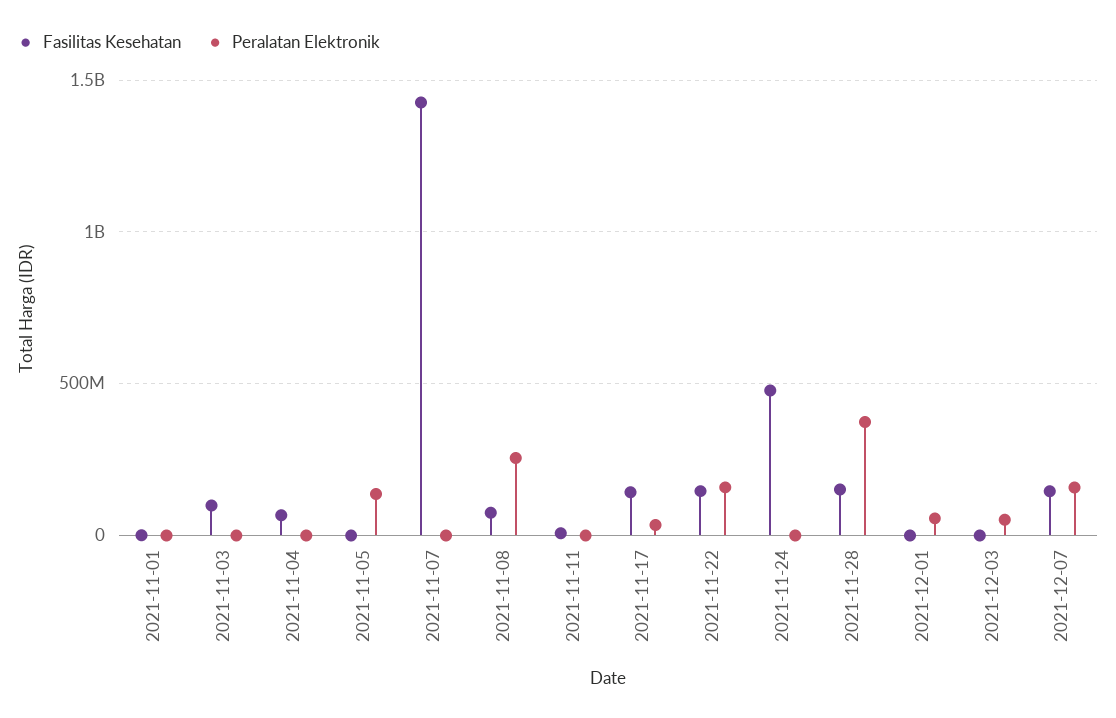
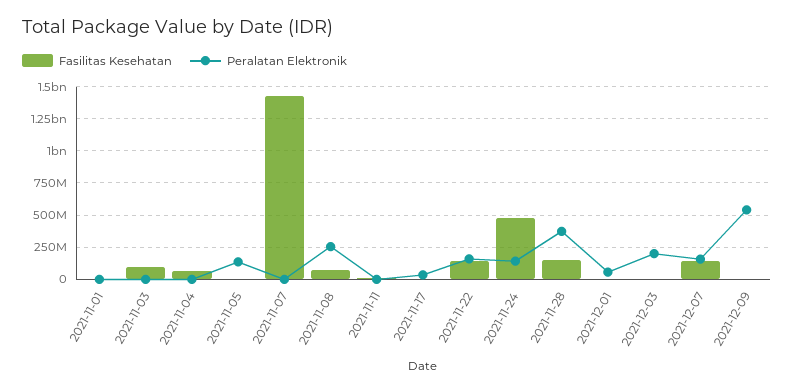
Fasilitas Kesehatan, 2021-11-17: 150000000 -> 0
Peralatan Elektronik, 2021-11-24: 0 -> 150000000
Peralatan Elektronik, 2021-12-03: 50000000 -> 200000000
Fasilitas Kesehatan, 2021-12-09: none -> 0
Peralatan Elektronik, 2021-12-09: none -> 550000000

